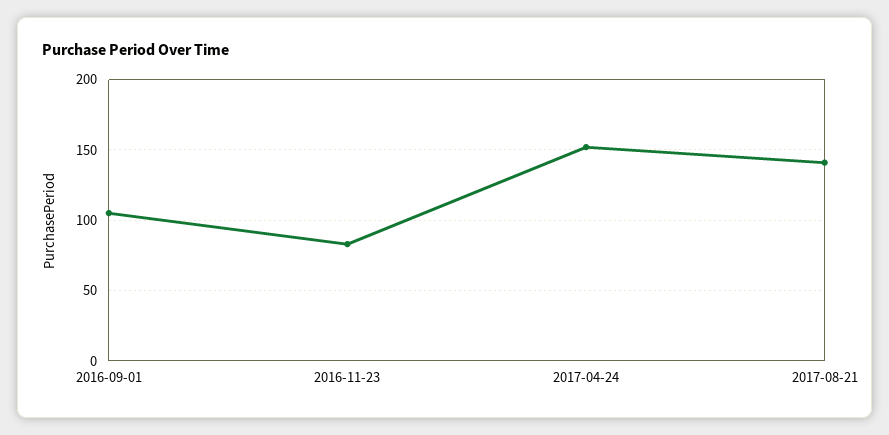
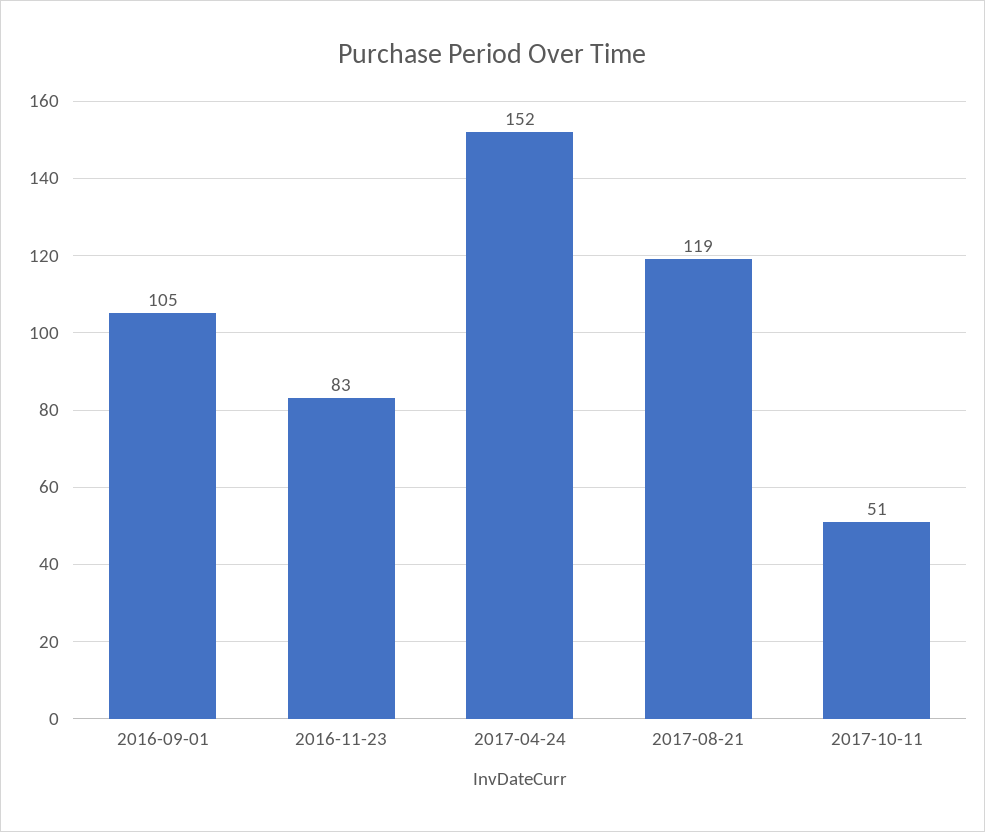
2017-08-21: 140 -> 119
2017-10-11: none -> 51

